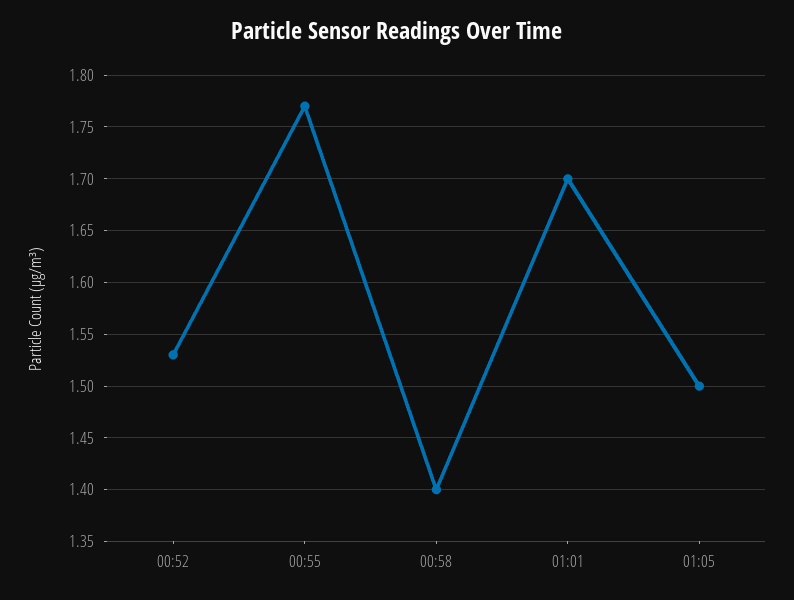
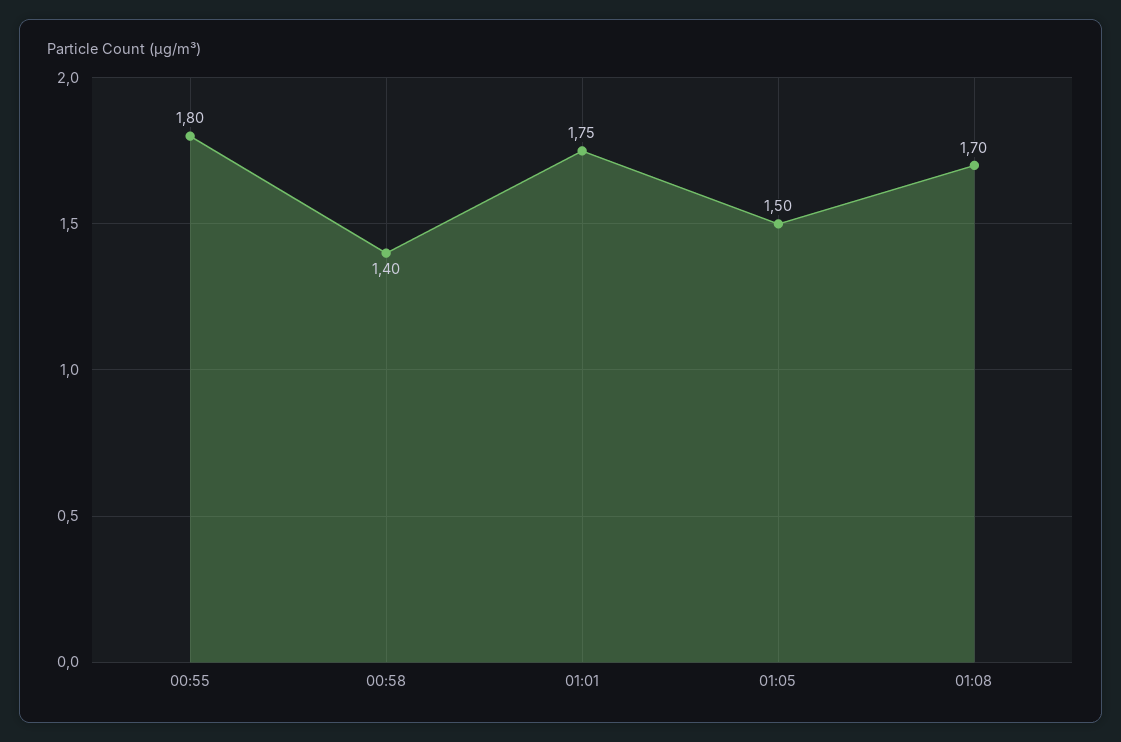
00:52: 1.53 -> none
00:55: 1.77 -> 1.8
01:01: 1.7 -> 1.75
01:08: none -> 1.7

